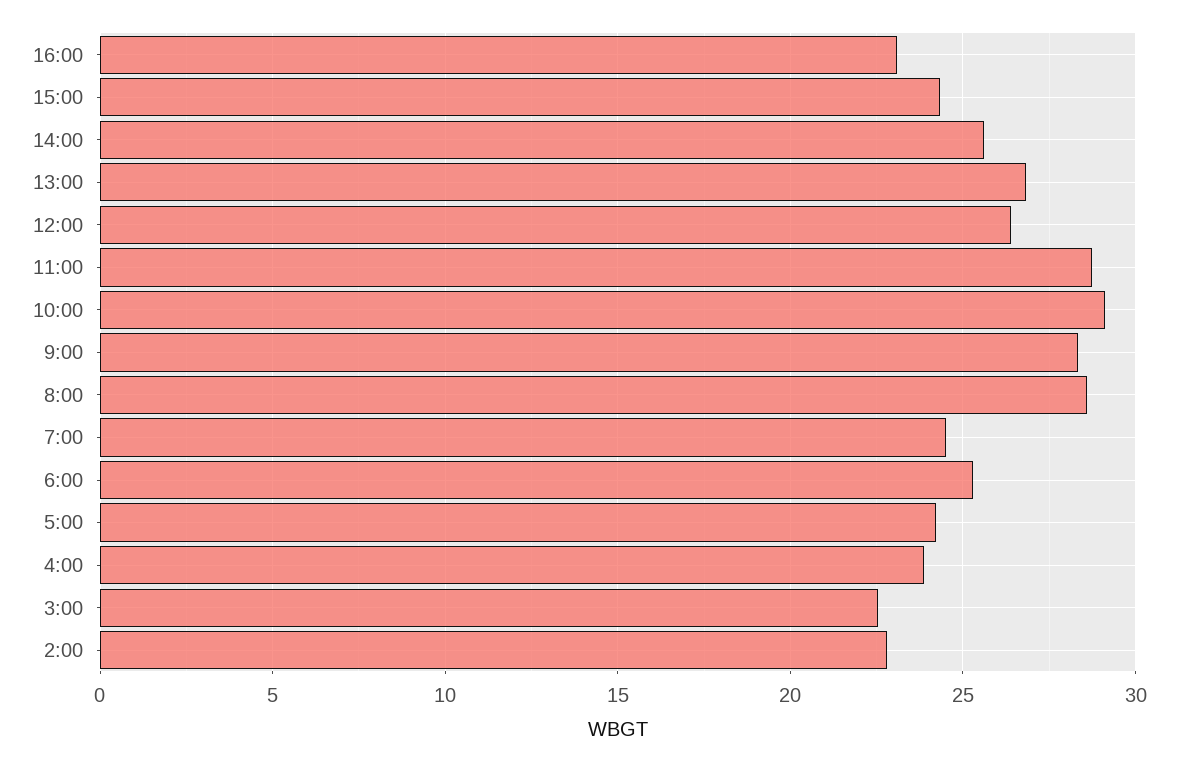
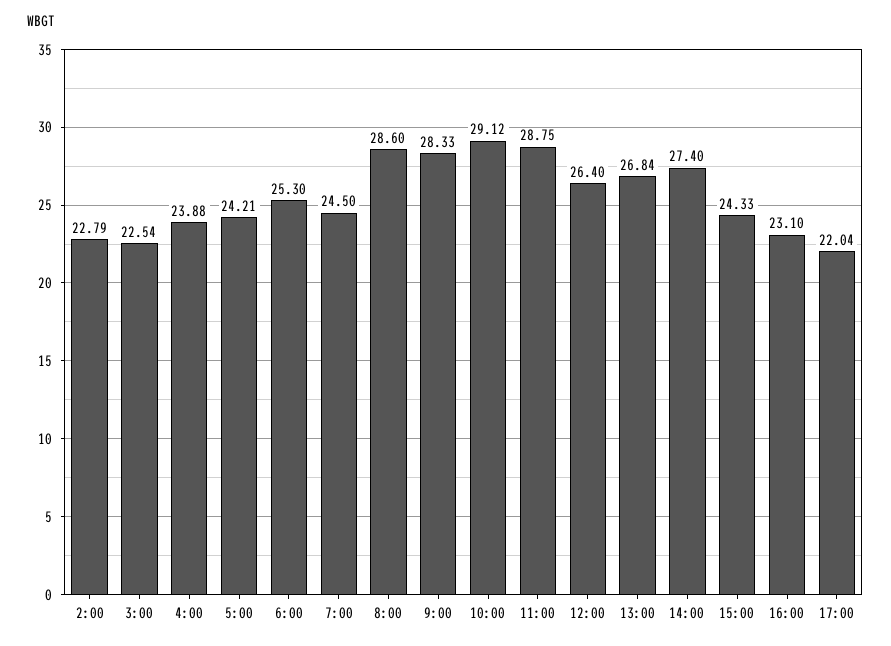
14:00: 25.5 -> 27.4
17:00: none -> 22.04

